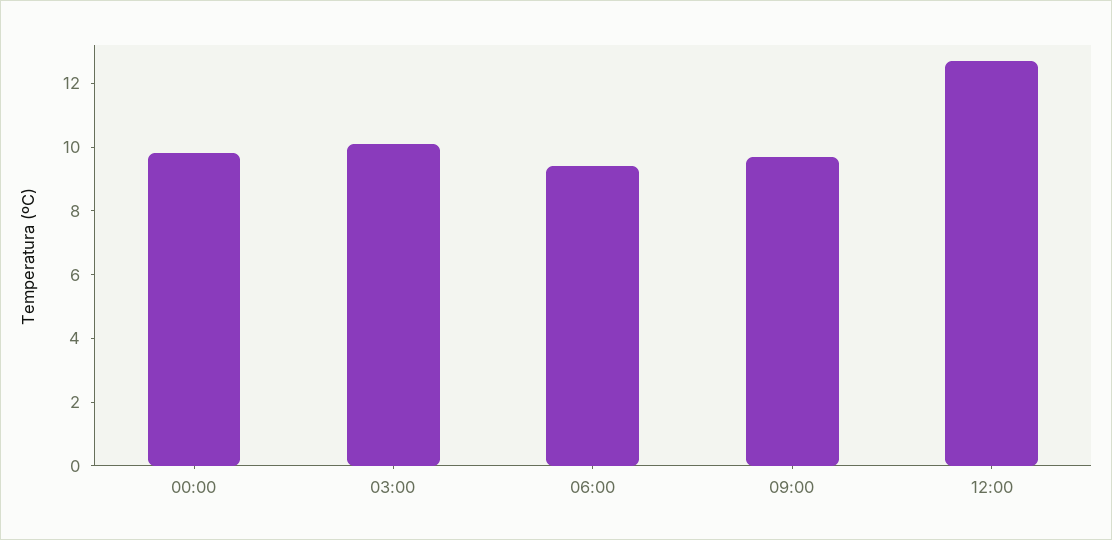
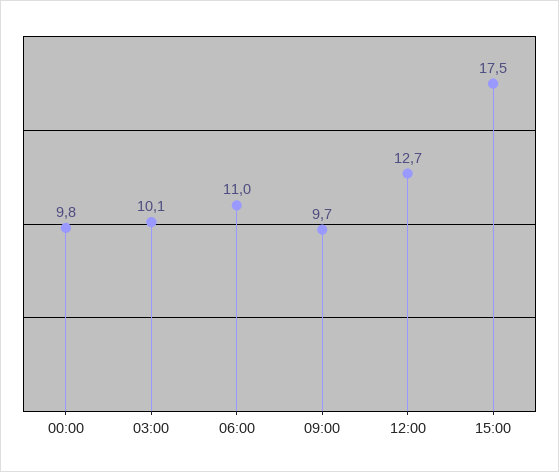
06:00: 9.5 -> 11
15:00: none -> 17.5

